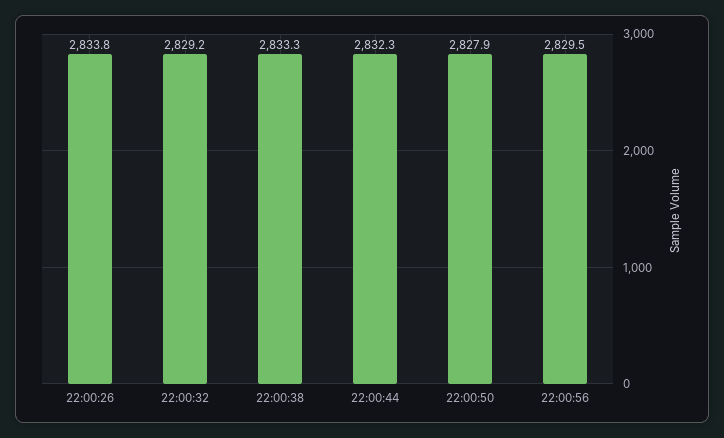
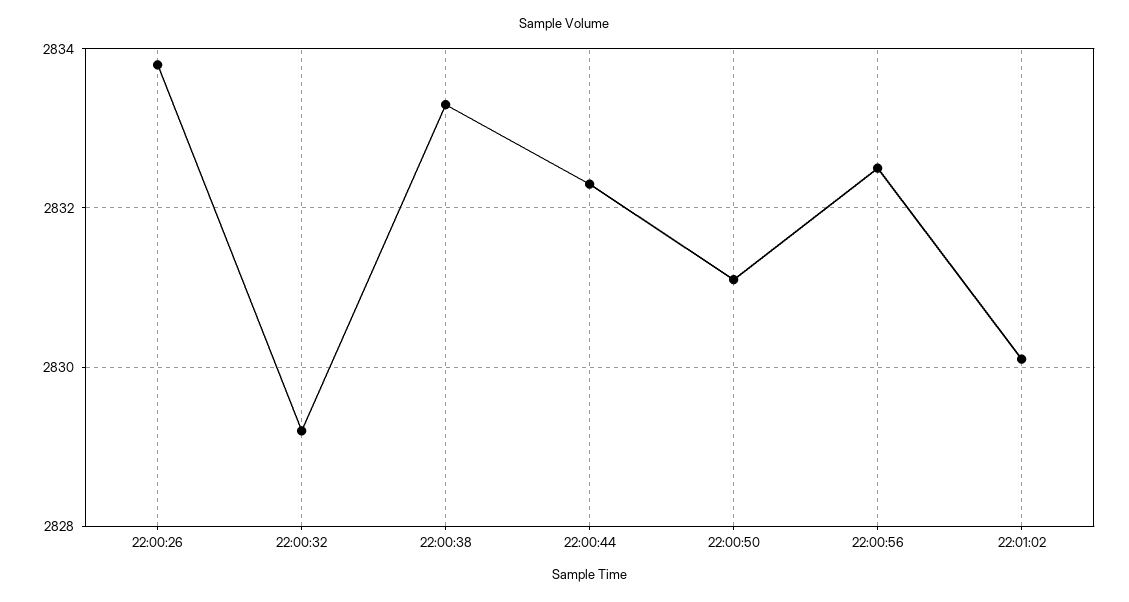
22:00:50: 2827.9 -> 2831
22:00:56: 2829.5 -> 2832.5
22:01:02: none -> 2830

